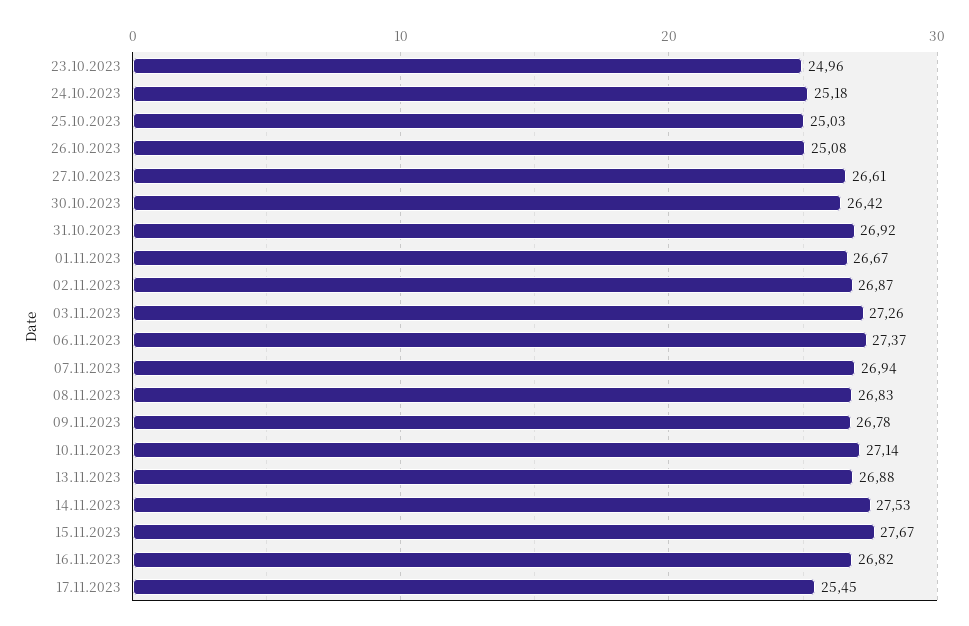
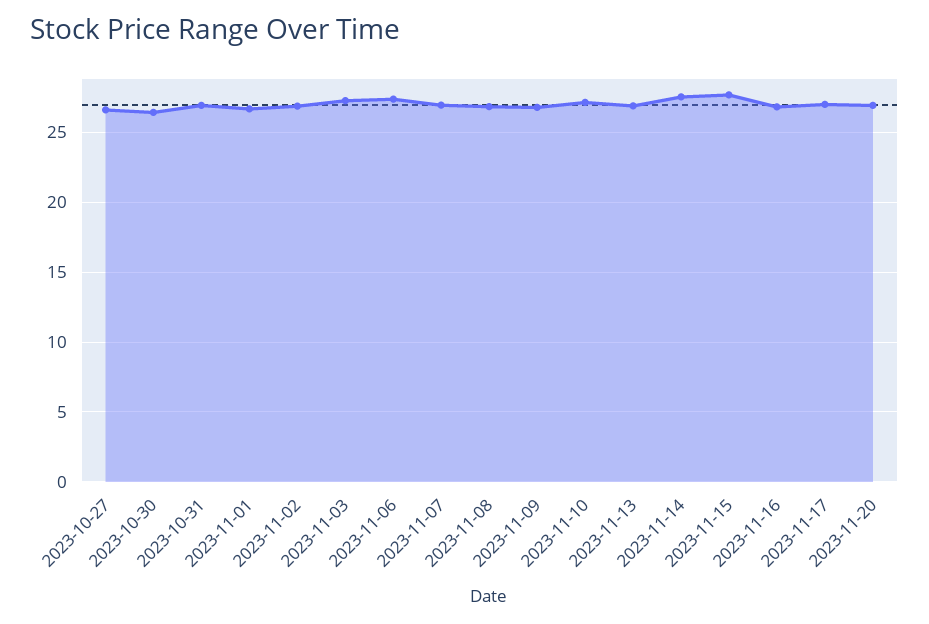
23.10.2023: 24.96 -> none
24.10.2023: 25.18 -> none
25.10.2023: 25.03 -> none
26.10.2023: 25.08 -> none
17.11.2023: 25.45 -> 27
2023-11-20: none -> 27

